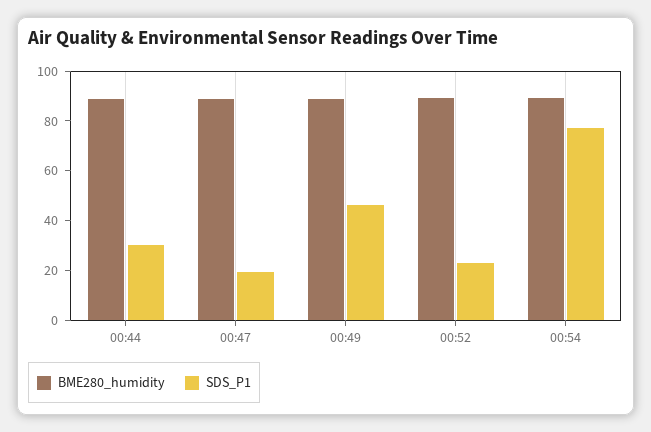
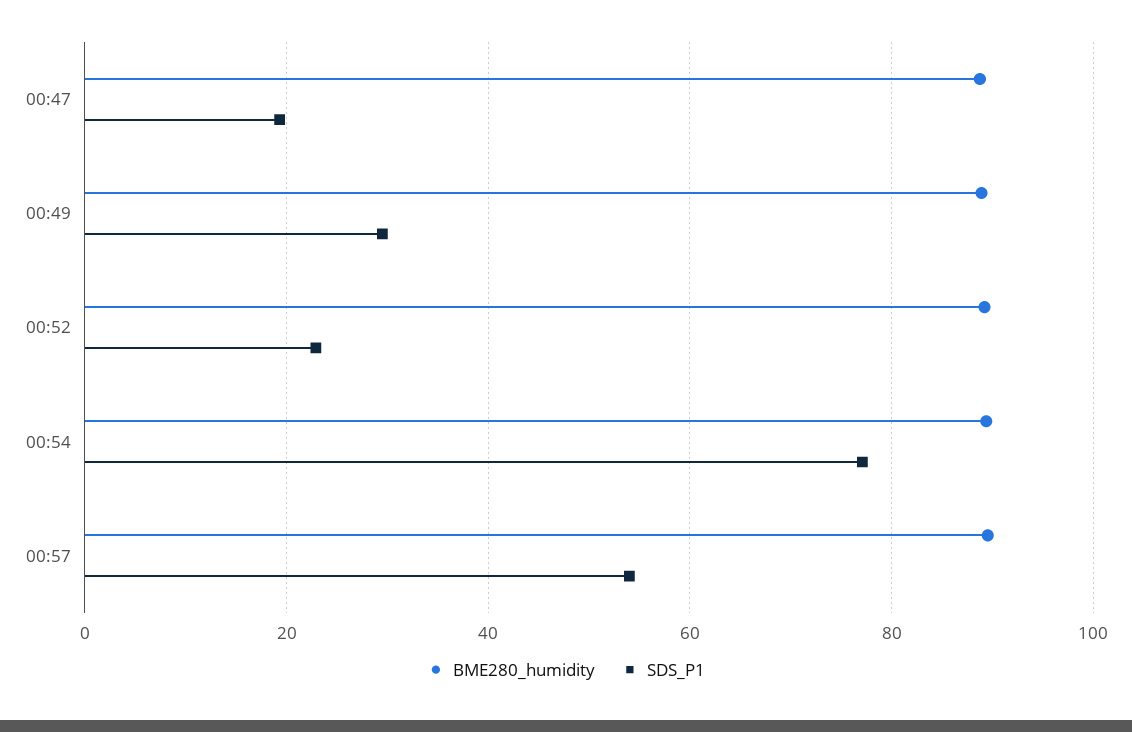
BME280_humidity, 00:44: 90 -> none
SDS_P1, 00:44: 30 -> none
SDS_P1, 00:49: 45 -> 30
BME280_humidity, 00:57: none -> 90
SDS_P1, 00:57: none -> 54

